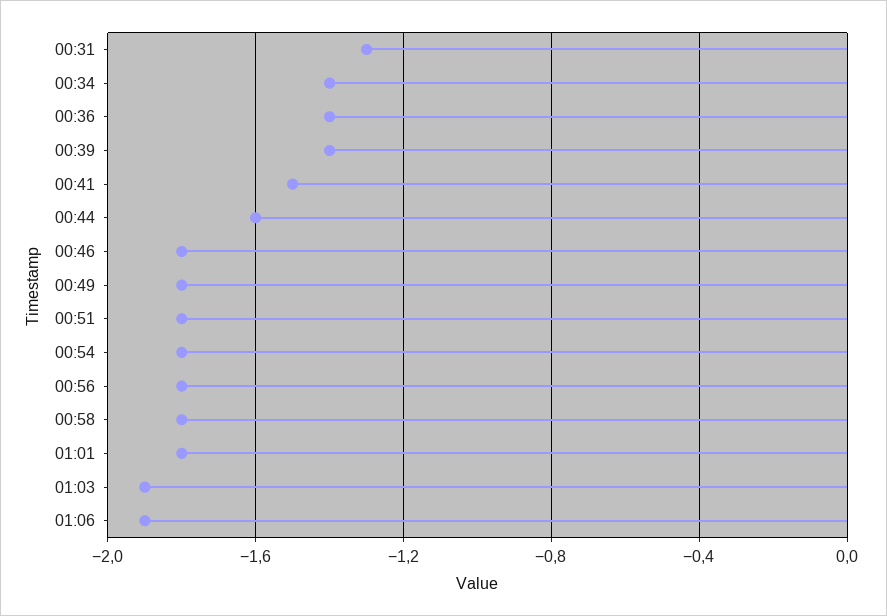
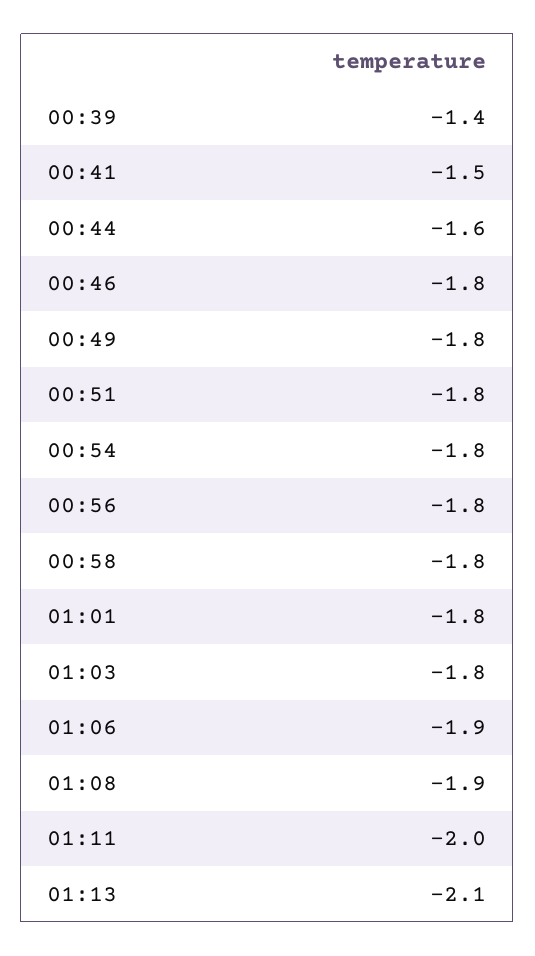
00:31: -1.3 -> none
00:34: -1.4 -> none
00:36: -1.4 -> none
01:03: -1.9 -> -1.8
01:08: none -> -1.9
01:11: none -> -2
01:13: none -> -2.1

